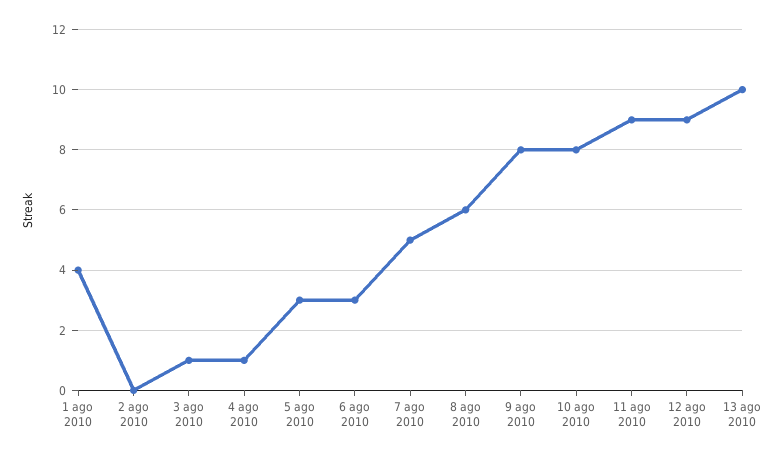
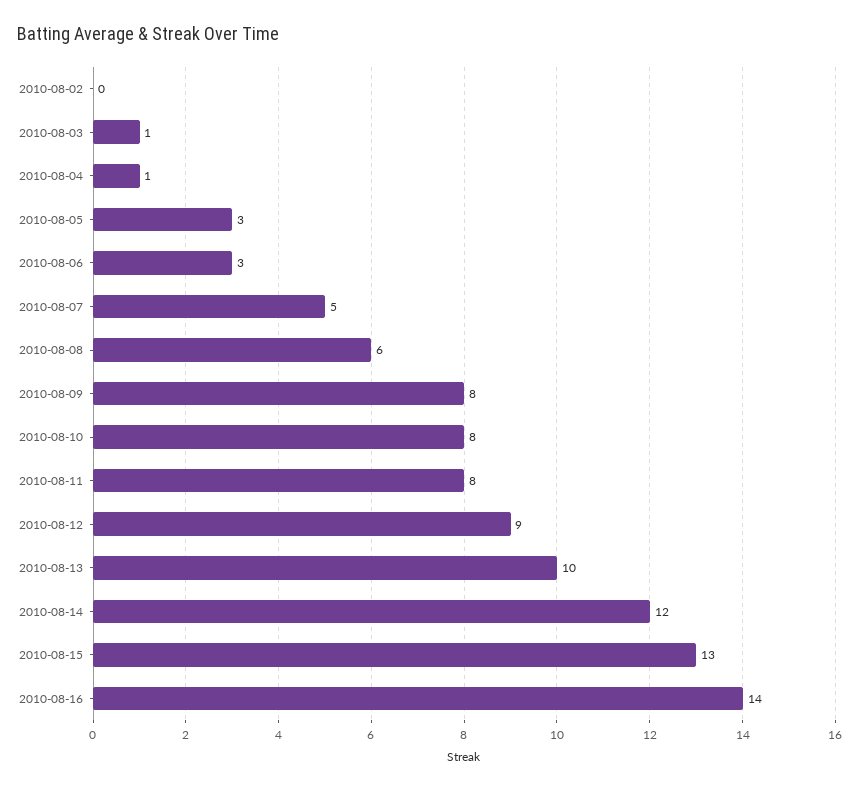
1 ago 2010: 4 -> none
11 ago 2010: 9 -> 8
2010-08-14: none -> 12
2010-08-15: none -> 13
2010-08-16: none -> 14

